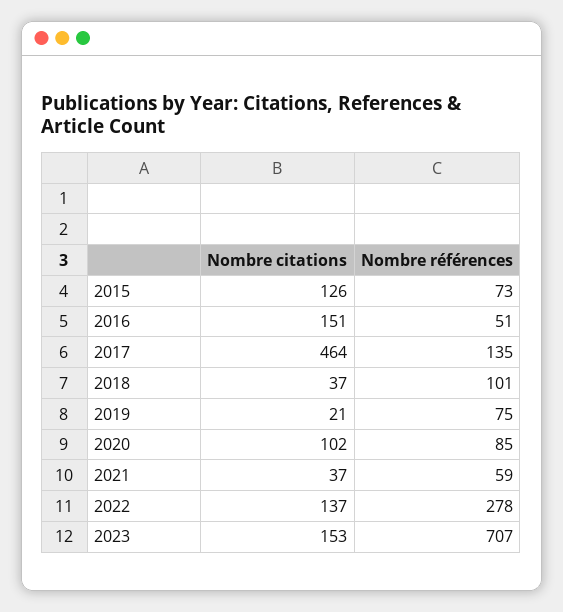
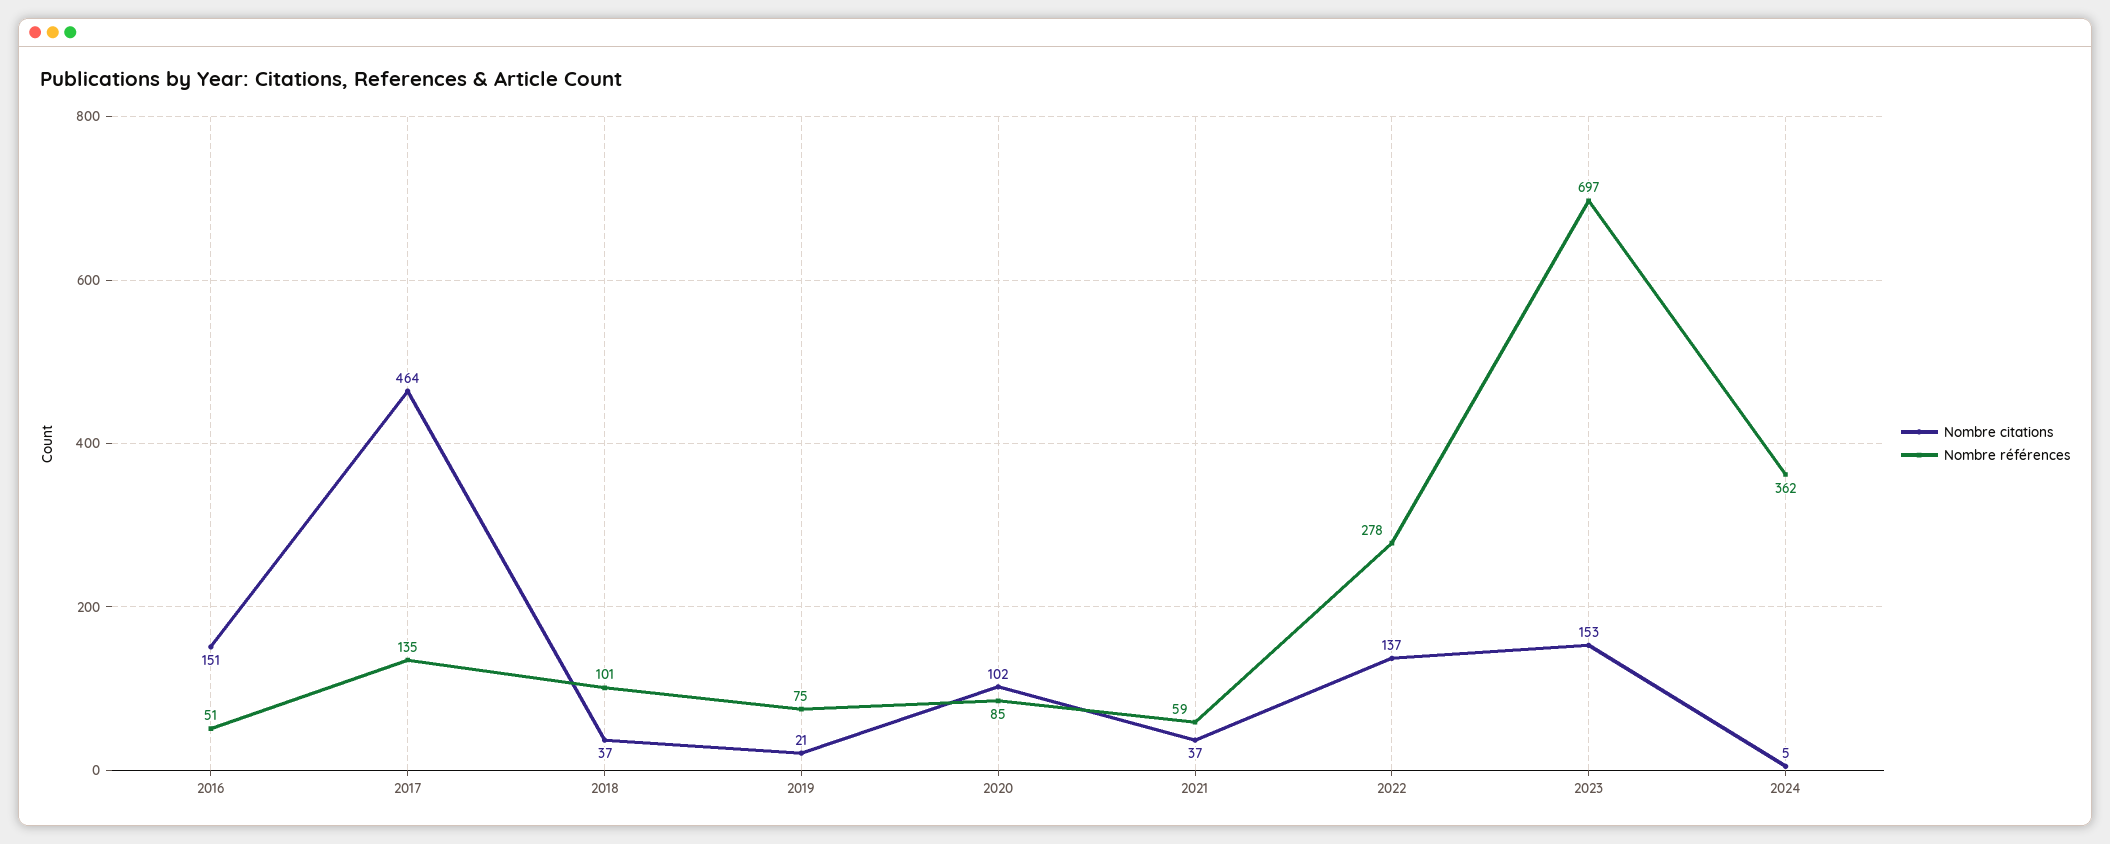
Nombre citations, 2015: 126 -> none
Nombre références, 2015: 73 -> none
Nombre références, 2023: 707 -> 697
Nombre citations, 2024: none -> 5
Nombre références, 2024: none -> 362

